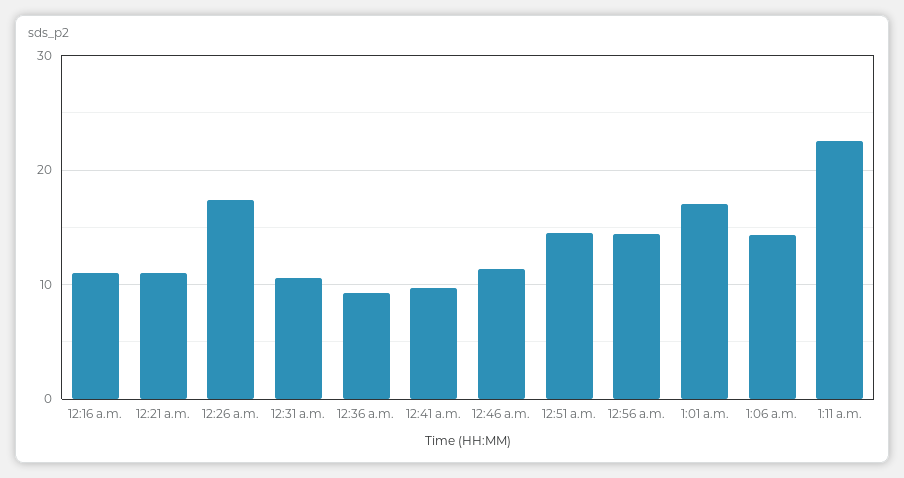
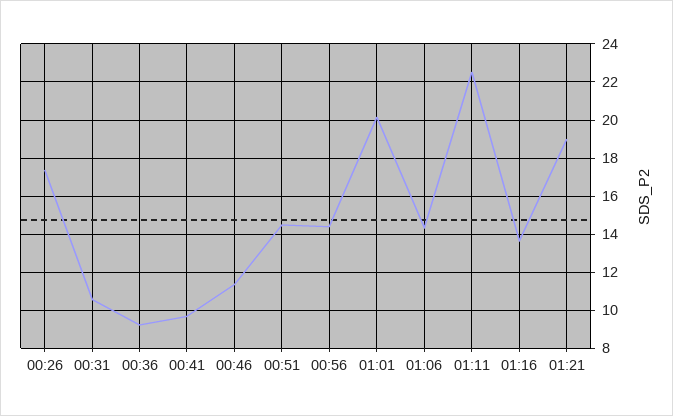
12:16 a.m.: 11 -> none
12:21 a.m.: 11 -> none
1:01 a.m.: 17 -> 20
01:16: none -> 13.5
01:21: none -> 19

